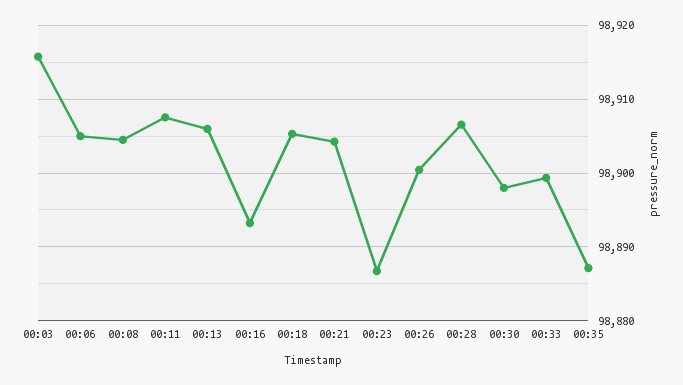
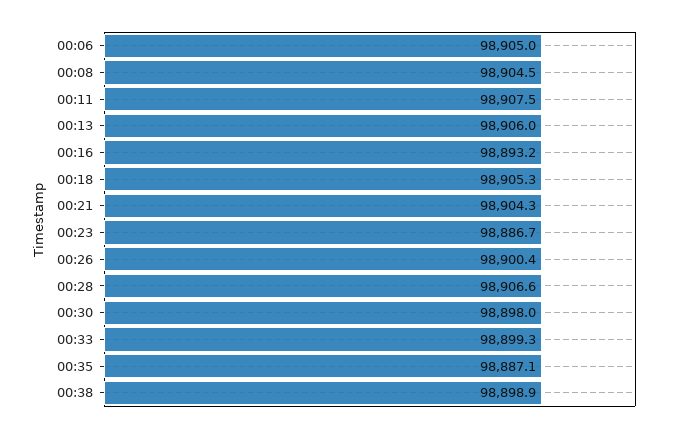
00:03: 98916 -> none
00:38: none -> 98898.9

